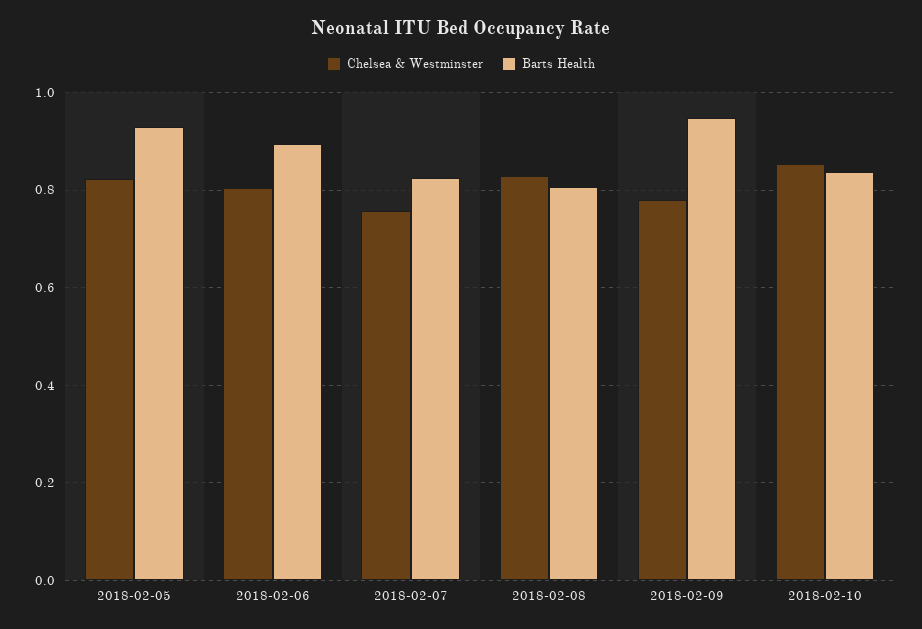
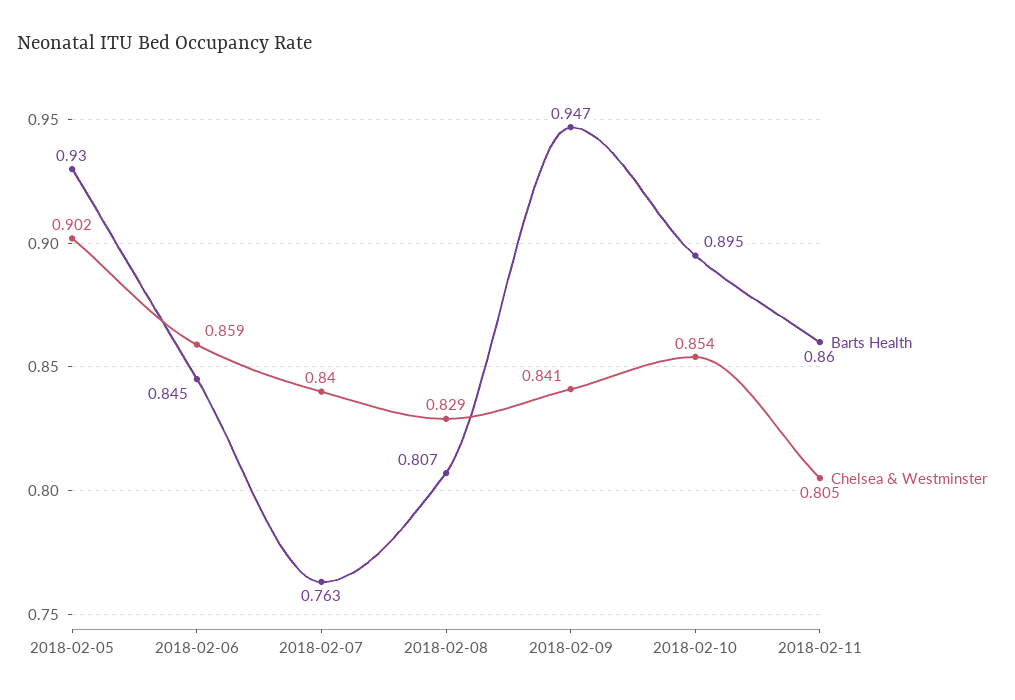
Chelsea & Westminster, 2018-02-05: 0.82 -> 0.902
Chelsea & Westminster, 2018-02-06: 0.8 -> 0.859
Barts Health, 2018-02-06: 0.9 -> 0.845
Chelsea & Westminster, 2018-02-07: 0.76 -> 0.84
Barts Health, 2018-02-07: 0.82 -> 0.763
Chelsea & Westminster, 2018-02-09: 0.78 -> 0.841
Barts Health, 2018-02-10: 0.84 -> 0.895
Barts Health, 2018-02-11: none -> 0.86
Chelsea & Westminster, 2018-02-11: none -> 0.805

